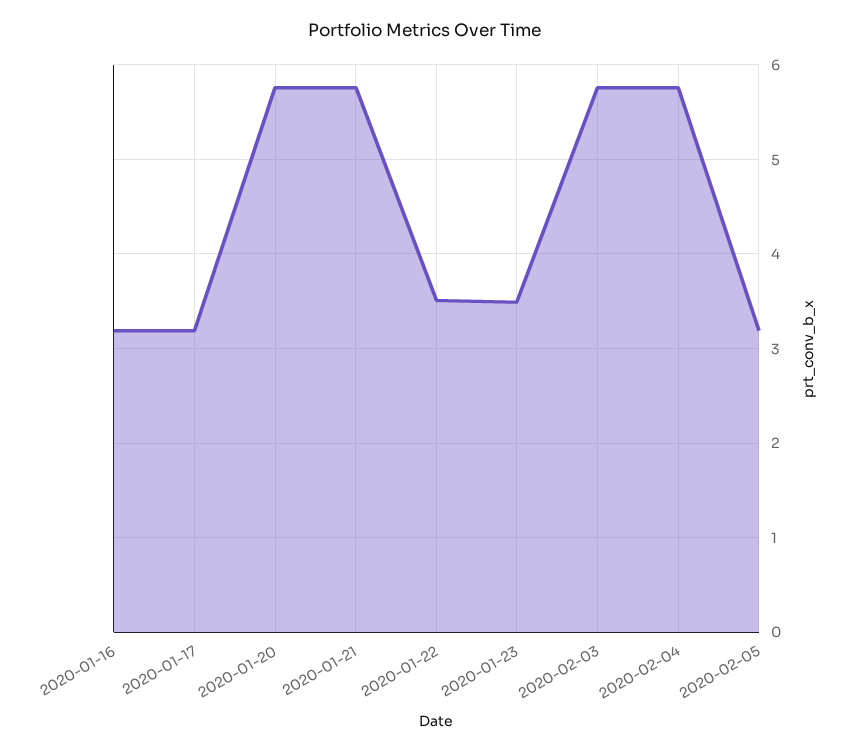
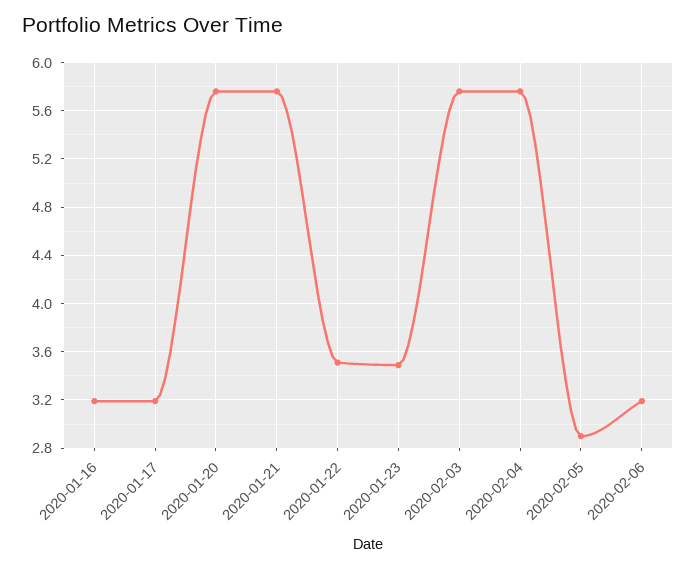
2020-02-05: 3.2 -> 2.9
2020-02-06: none -> 3.2

